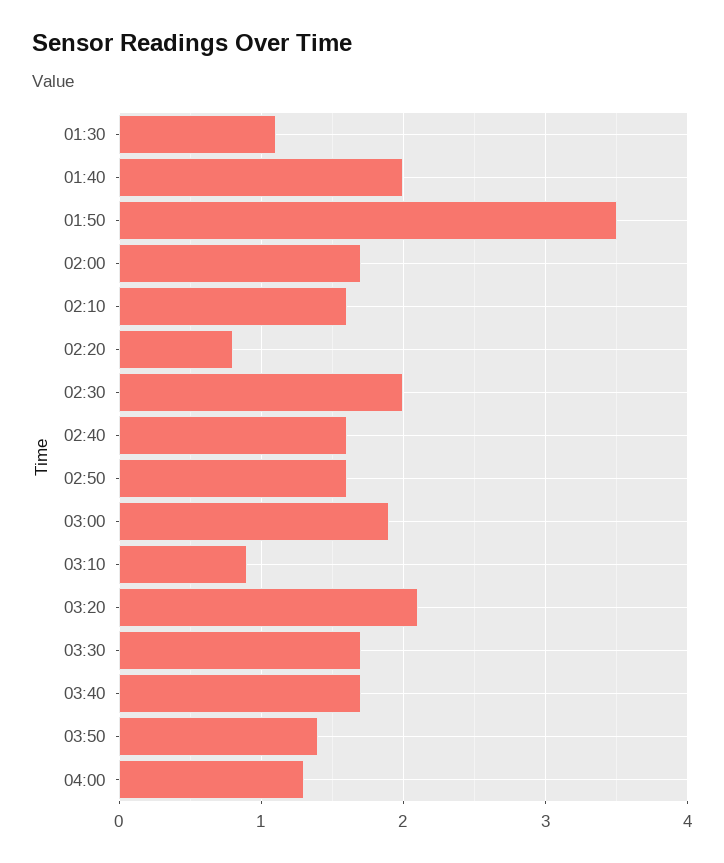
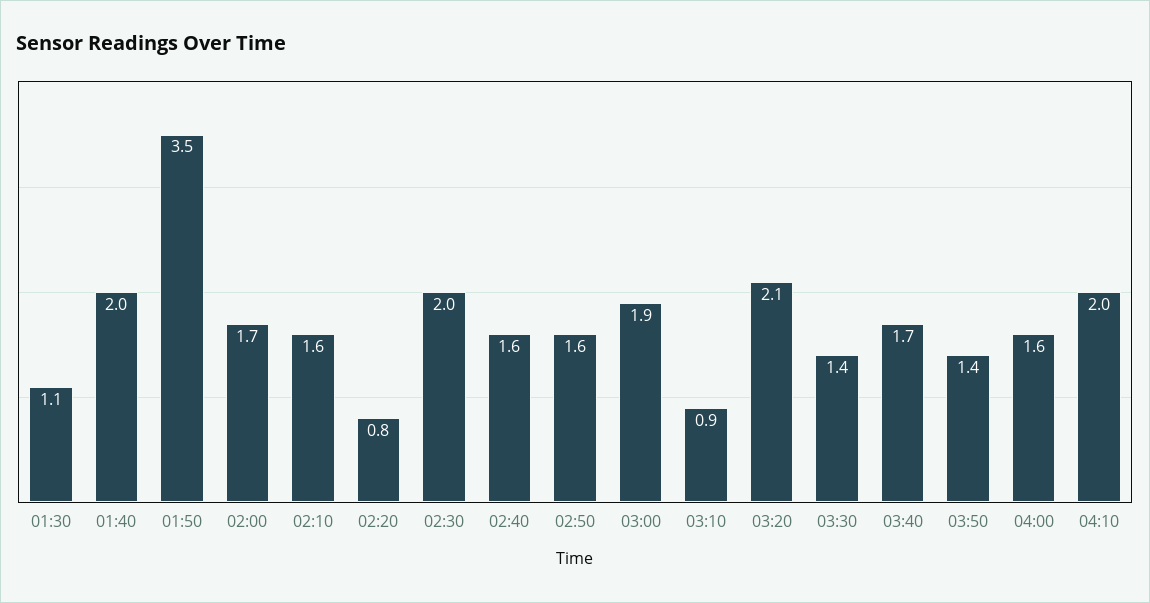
03:30: 1.7 -> 1.4
04:00: 1.3 -> 1.6
04:10: none -> 2

